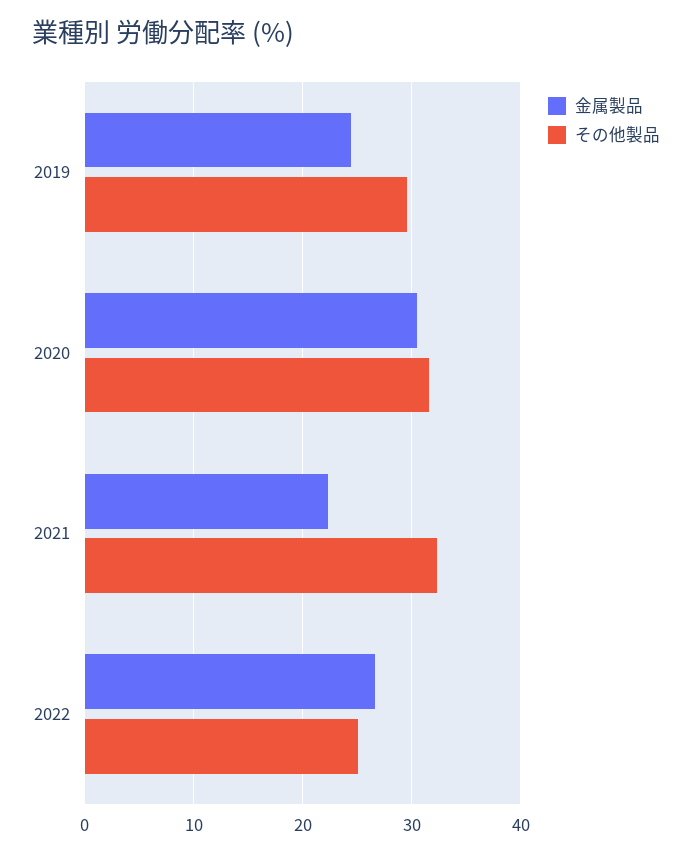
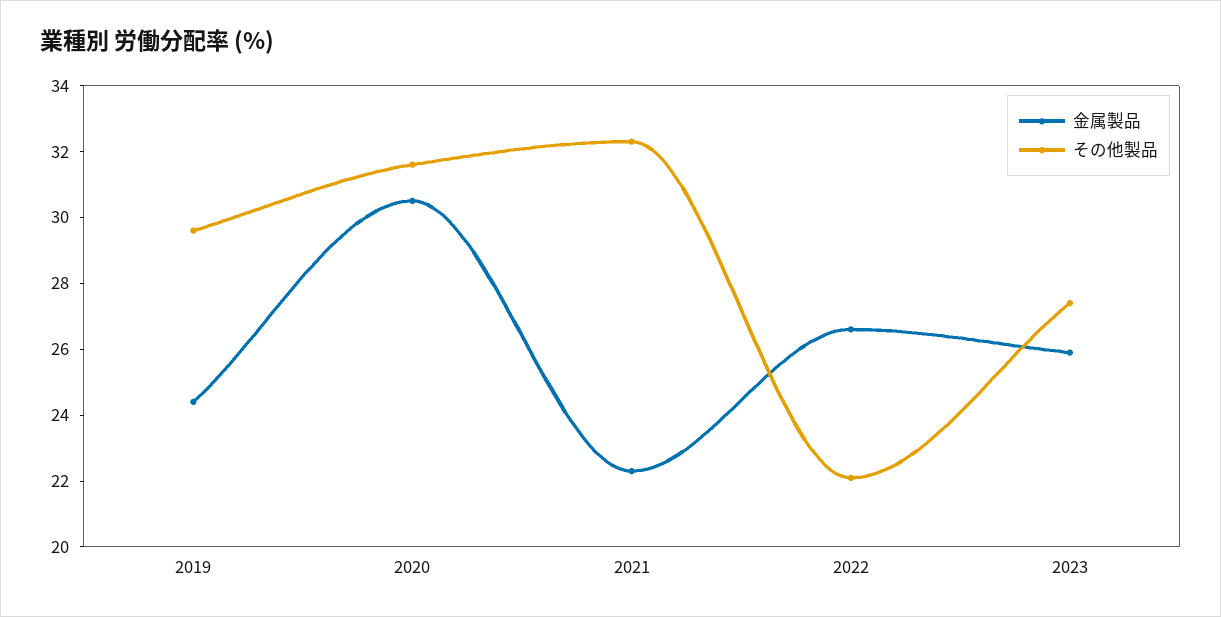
その他製品, 2022: 25 -> 22
金属製品, 2023: none -> 26
その他製品, 2023: none -> 27.5

